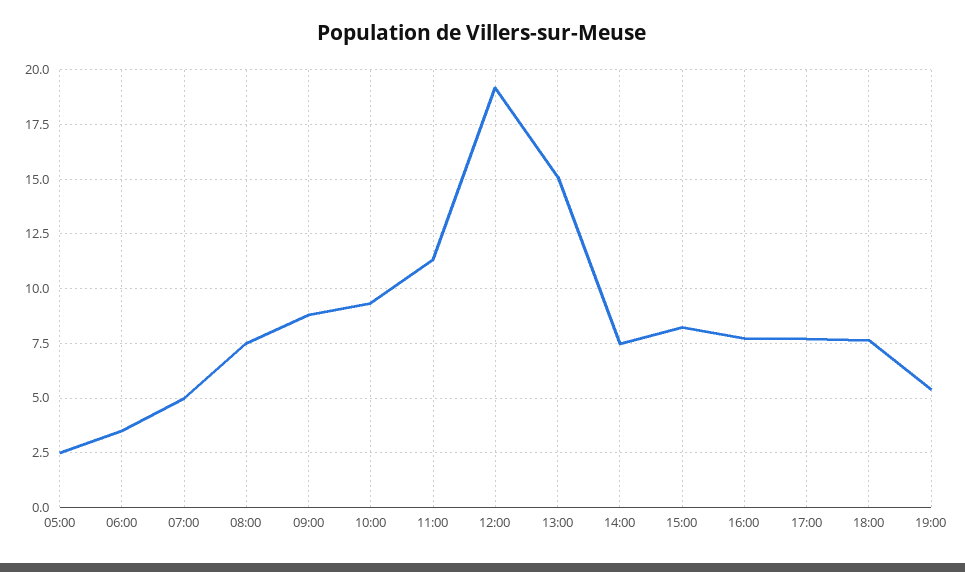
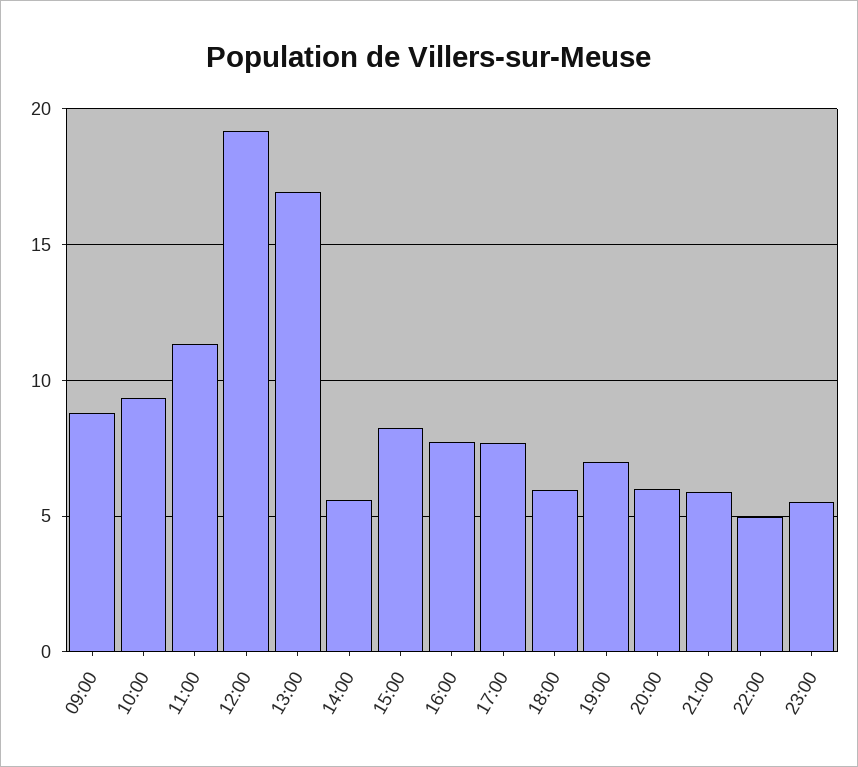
05:00: 2.5 -> none
06:00: 3.5 -> none
07:00: 5 -> none
08:00: 7.5 -> none
13:00: 15 -> 17
14:00: 7.5 -> 5.5
18:00: 7.5 -> 6
19:00: 5.5 -> 7
20:00: none -> 6
21:00: none -> 6
22:00: none -> 5
23:00: none -> 5.5

